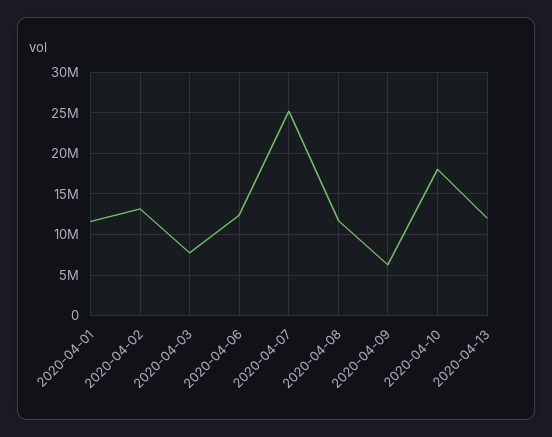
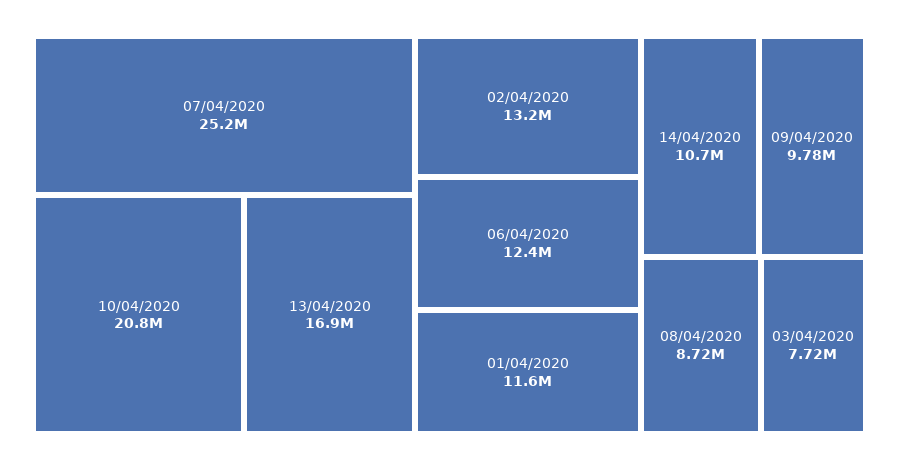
2020-04-08: 12000000 -> 8720000
2020-04-09: 6000000 -> 9780000
2020-04-10: 18000000 -> 20800000
2020-04-13: 12000000 -> 16900000
14/04/2020: none -> 10700000

